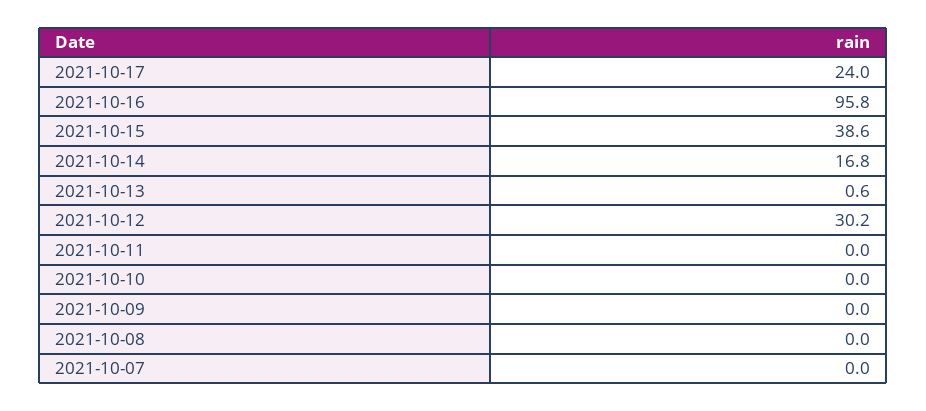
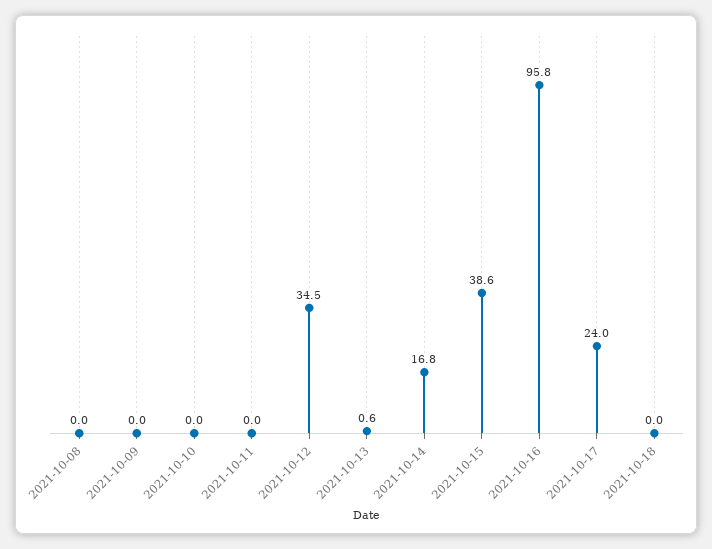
2021-10-12: 30.2 -> 34.5
2021-10-07: 0 -> none
2021-10-18: none -> 0

